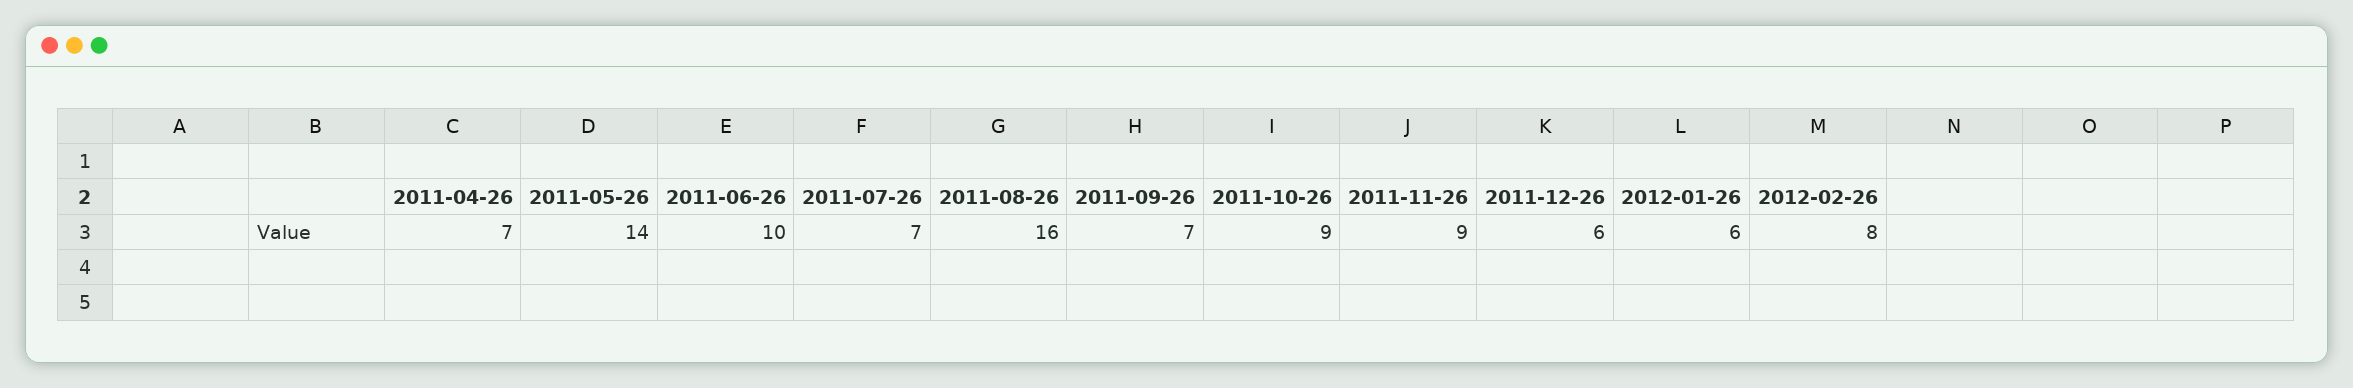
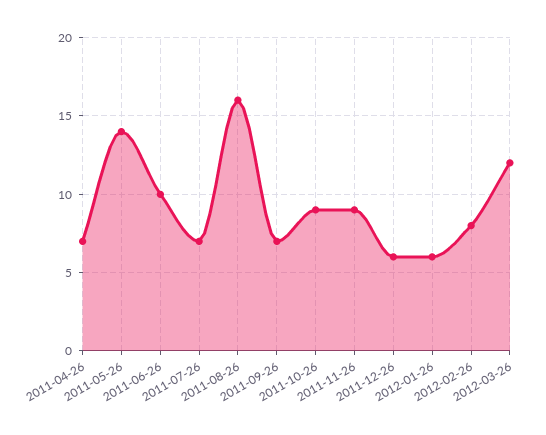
2012-03-26: none -> 12

